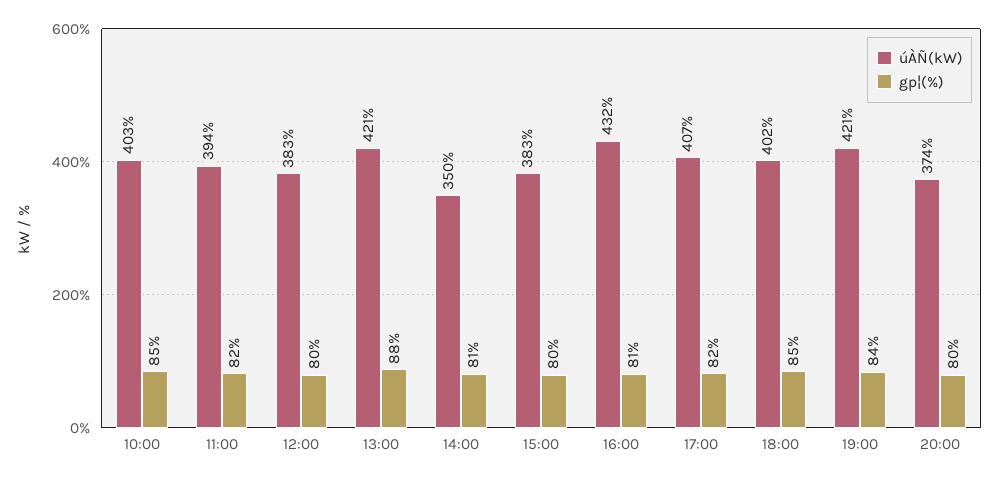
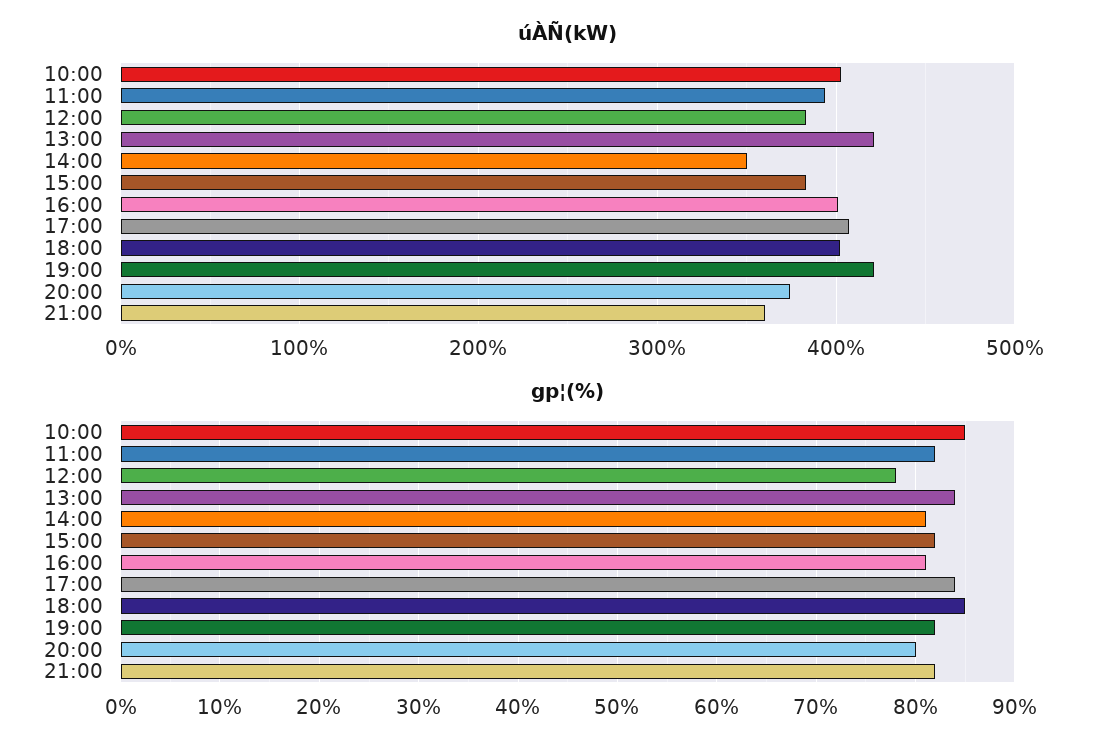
gp¦(%), 12:00: 80 -> 78
gp¦(%), 13:00: 88 -> 84
gp¦(%), 15:00: 80 -> 82
úÀÑ(kW), 16:00: 432 -> 400
gp¦(%), 17:00: 82 -> 84
gp¦(%), 19:00: 84 -> 82
úÀÑ(kW), 21:00: none -> 360
gp¦(%), 21:00: none -> 82

